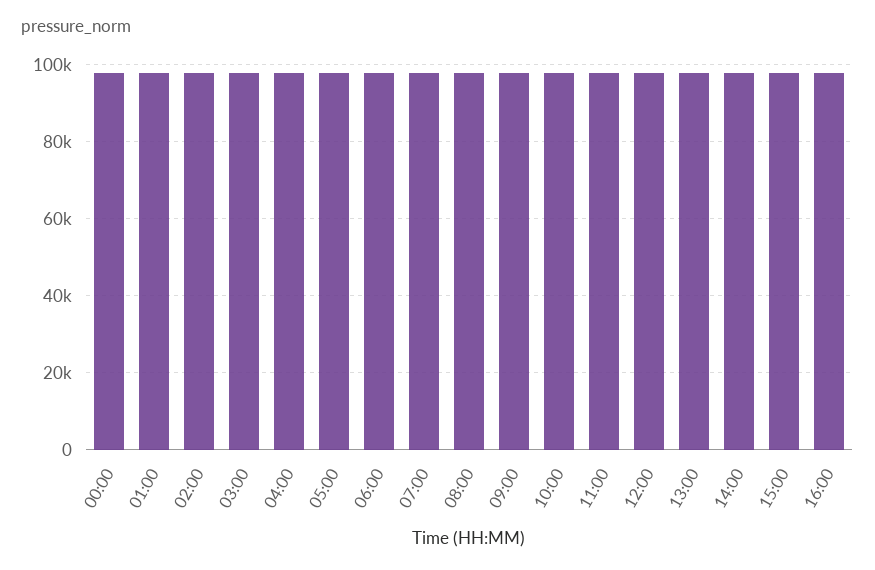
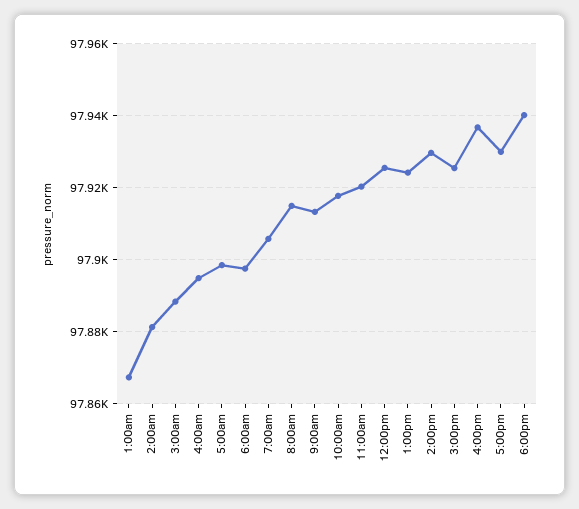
00:00: 98000 -> none
5:00pm: none -> 97930
6:00pm: none -> 97940

